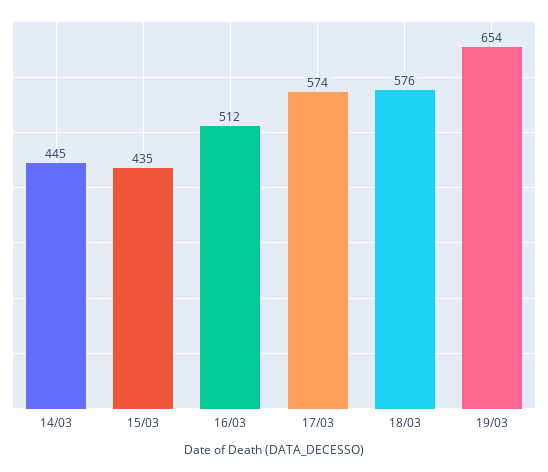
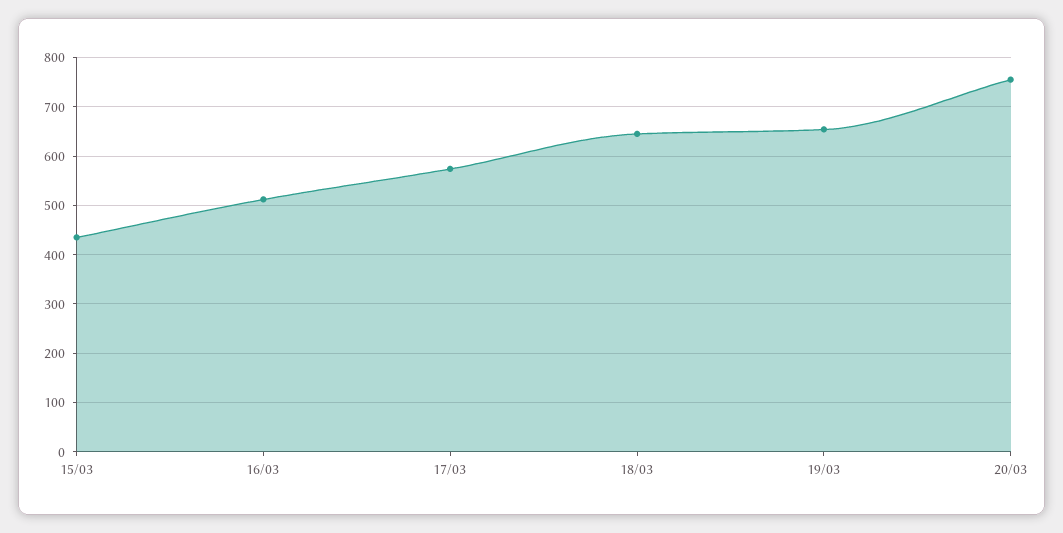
14/03: 445 -> none
18/03: 576 -> 640
20/03: none -> 760

